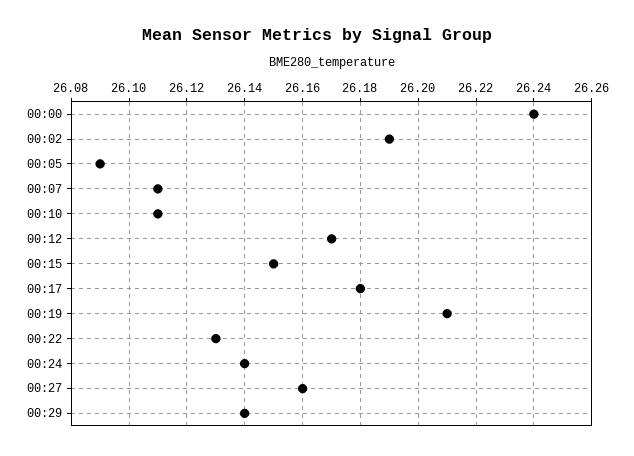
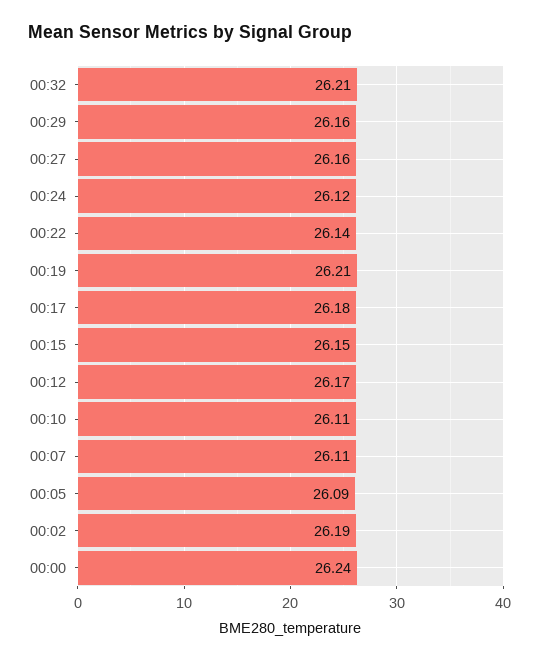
00:22: 26.13 -> 26.14
00:24: 26.14 -> 26.12
00:29: 26.14 -> 26.16
00:32: none -> 26.21

